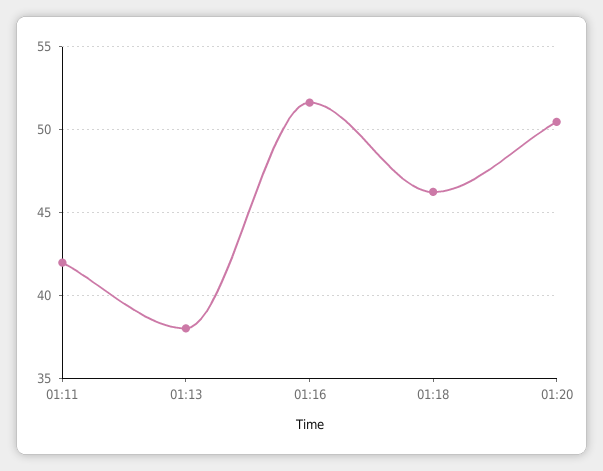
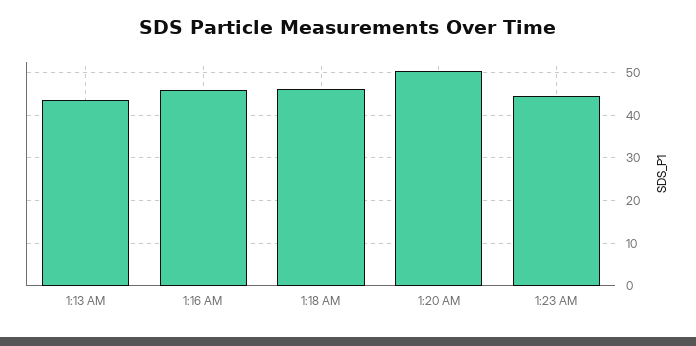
01:11: 42 -> none
01:13: 38 -> 44
01:16: 51.5 -> 46
1:23 AM: none -> 44

